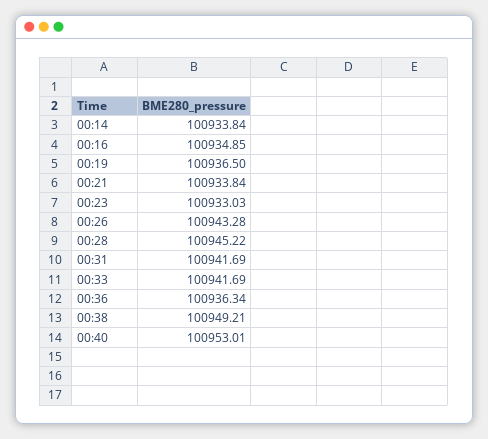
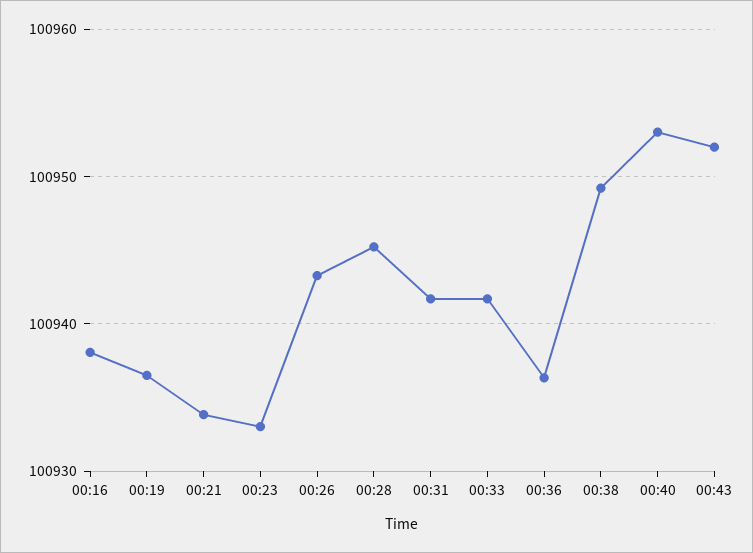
00:14: 100933.84 -> none
00:16: 100934.85 -> 100938
00:43: none -> 100952

